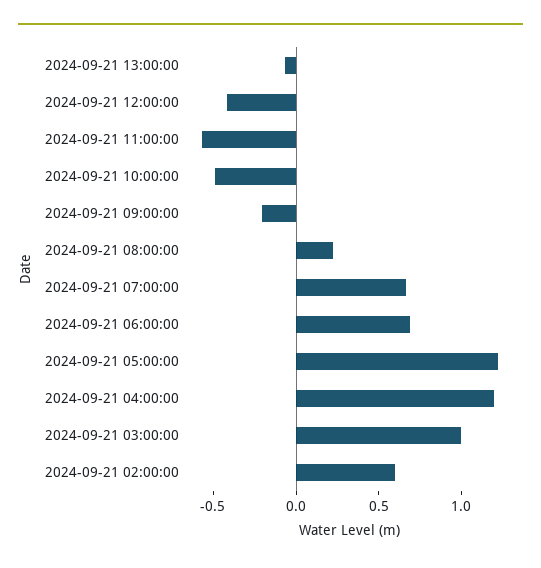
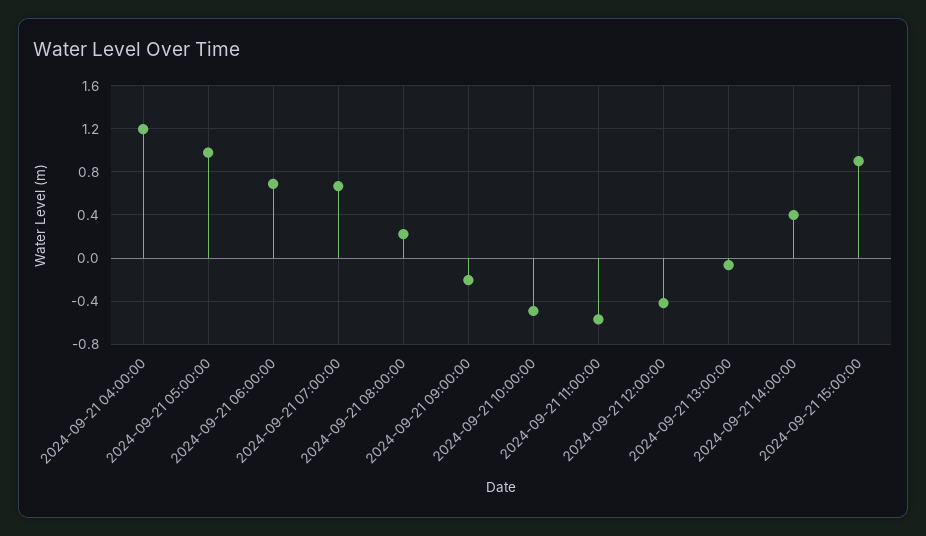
2024-09-21 05:00:00: 1.2 -> 1
2024-09-21 03:00:00: 1 -> none
2024-09-21 02:00:00: 0.6 -> none
2024-09-21 14:00:00: none -> 0.4
2024-09-21 15:00:00: none -> 0.9

